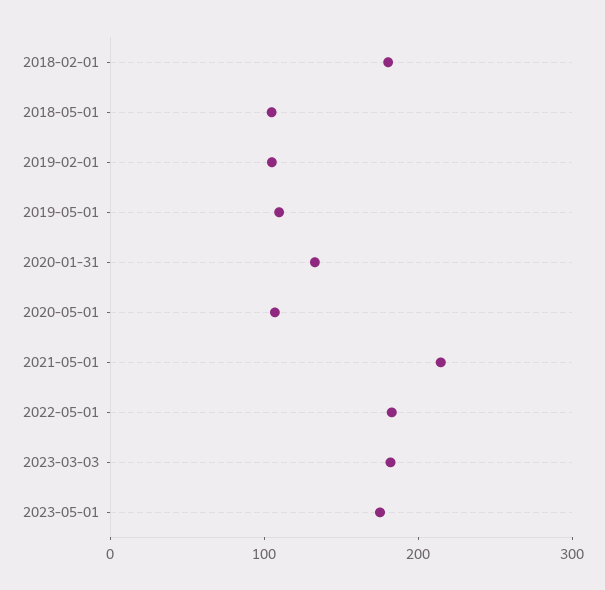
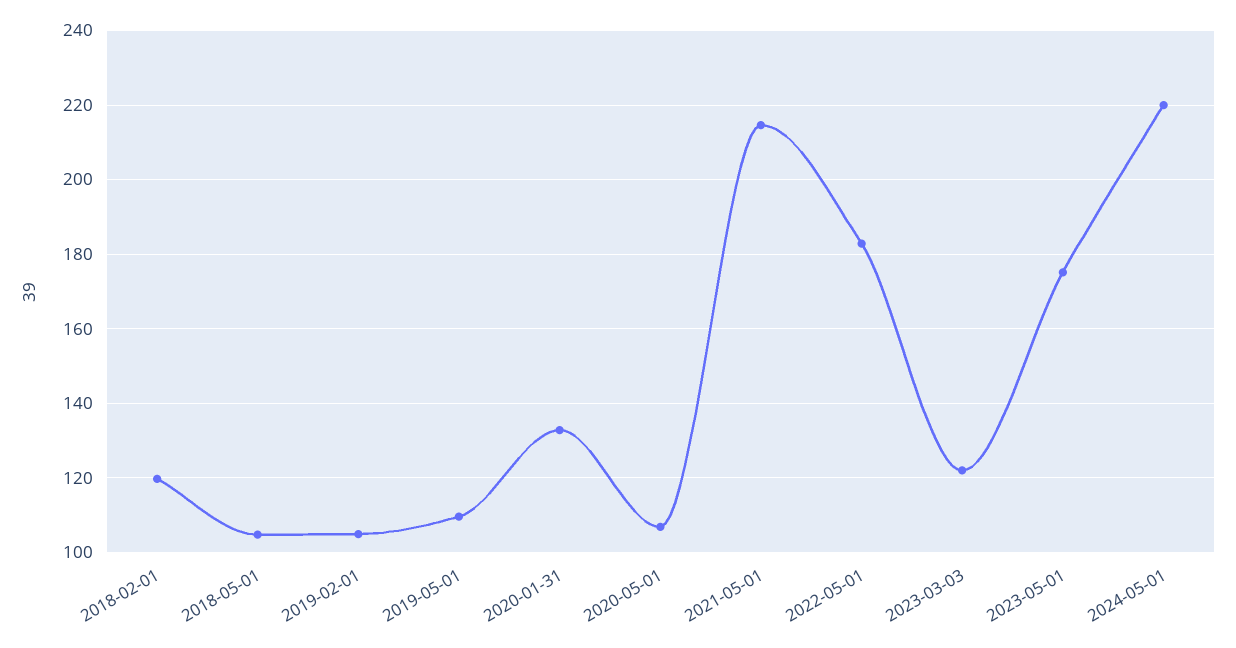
2018-02-01: 180 -> 120
2023-03-03: 180 -> 122
2024-05-01: none -> 220

